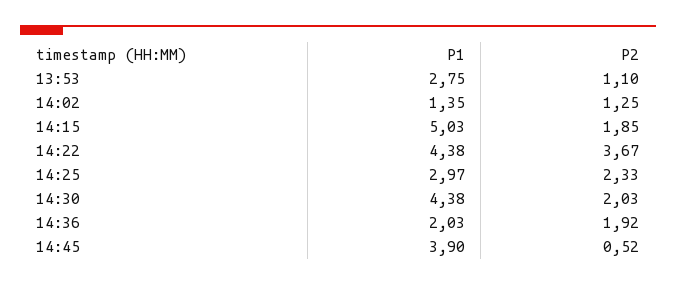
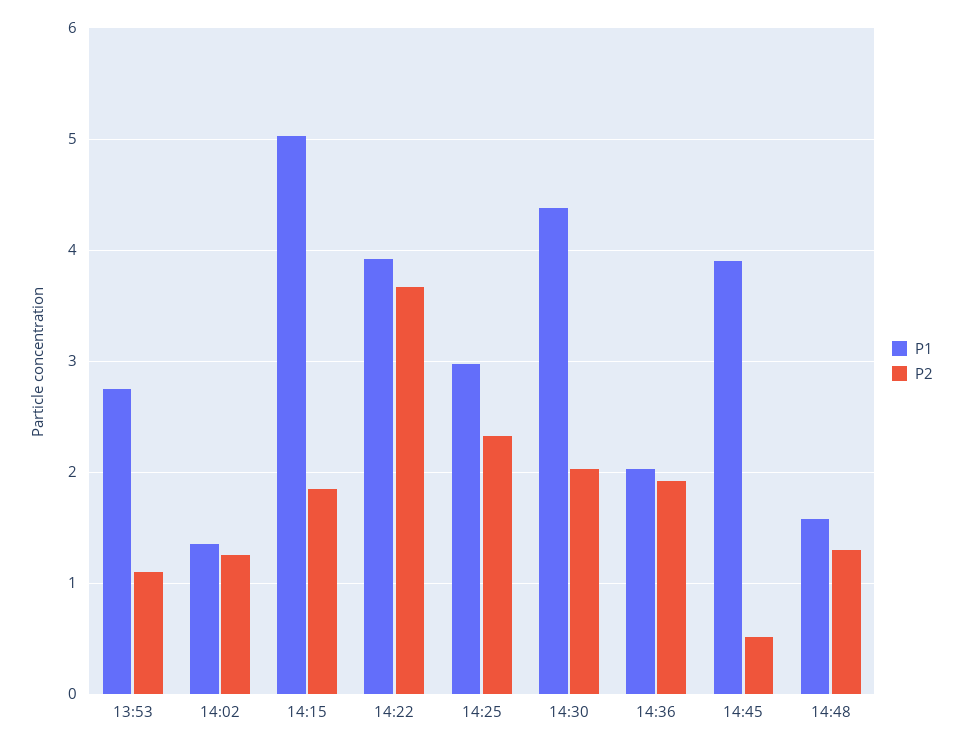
P1, 14:22: 4.38 -> 3.9
P1, 14:48: none -> 1.6
P2, 14:48: none -> 1.3

